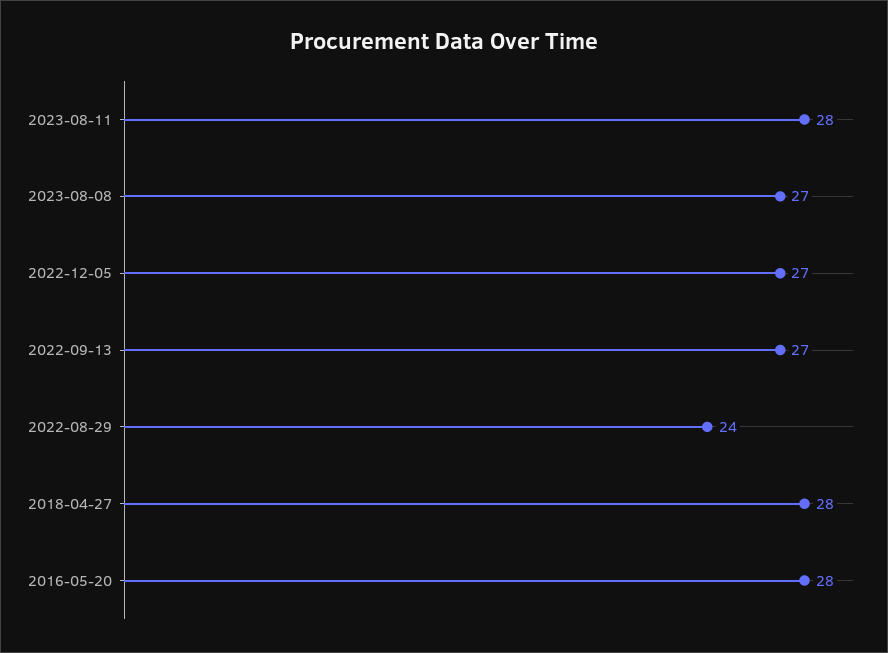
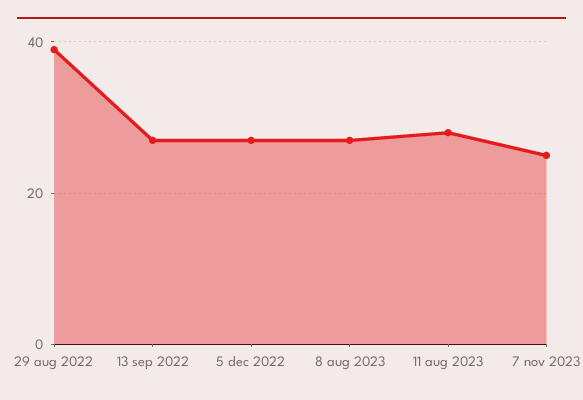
2022-08-29: 24 -> 40
2018-04-27: 28 -> none
2016-05-20: 28 -> none
7 nov 2023: none -> 25

